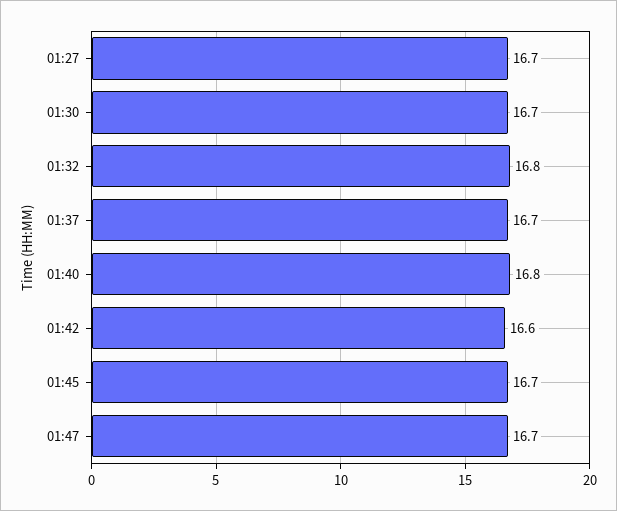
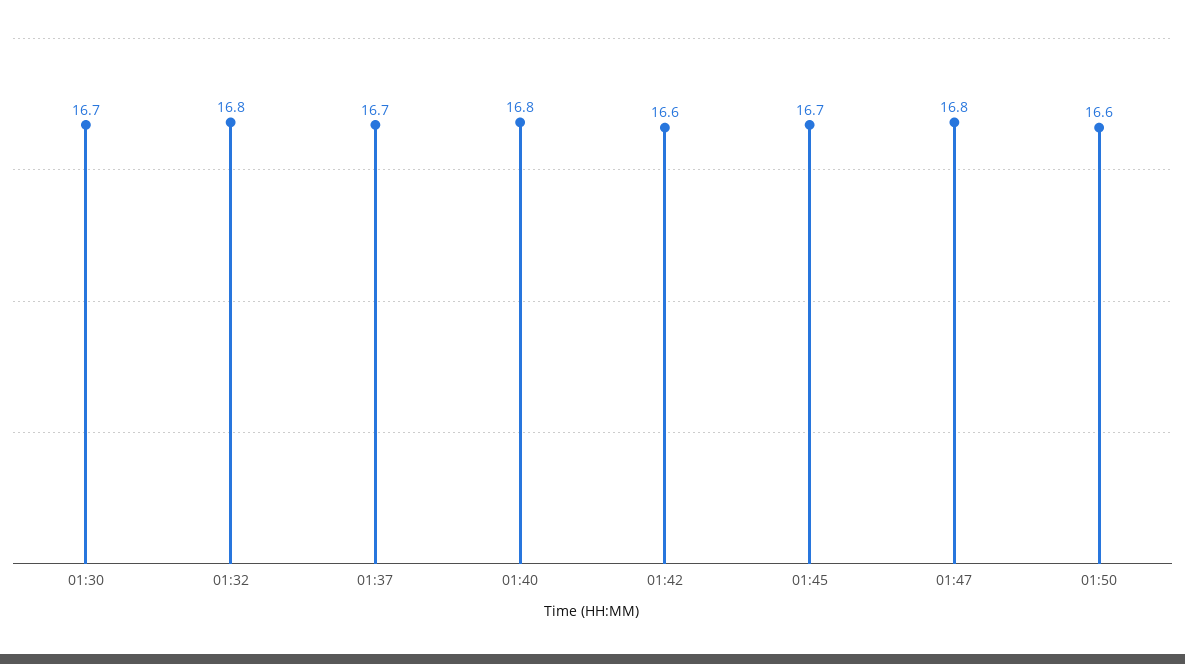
01:27: 16.7 -> none
01:47: 16.7 -> 16.8
01:50: none -> 16.6

